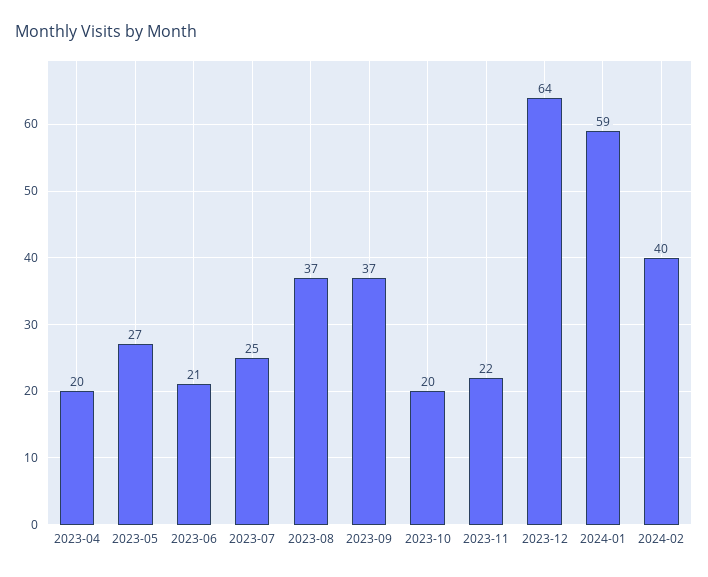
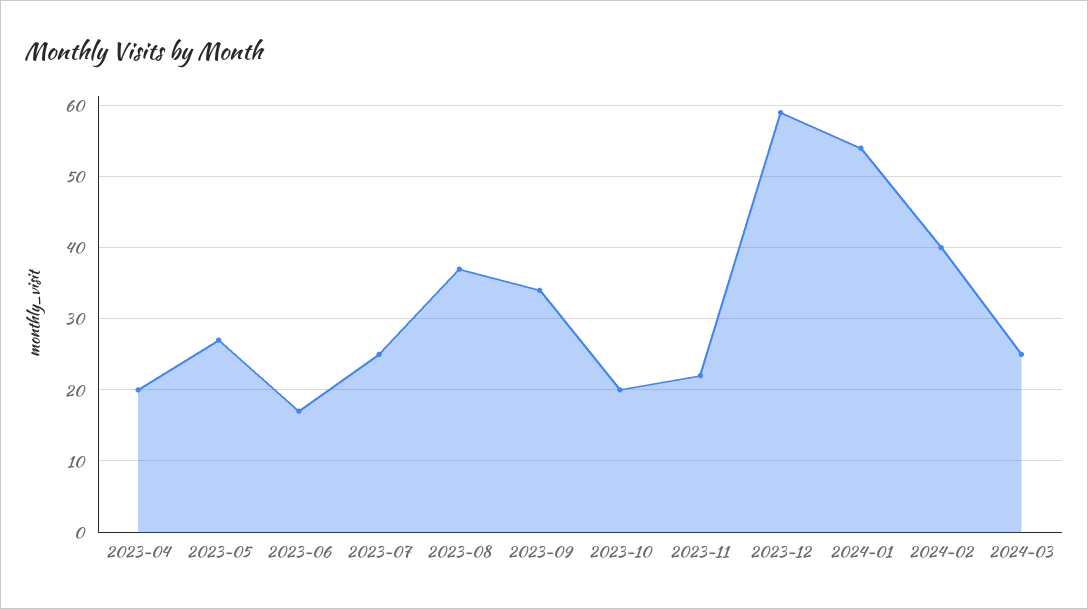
2023-06: 21 -> 17
2023-09: 37 -> 34
2023-12: 64 -> 59
2024-01: 59 -> 54
2024-03: none -> 25

